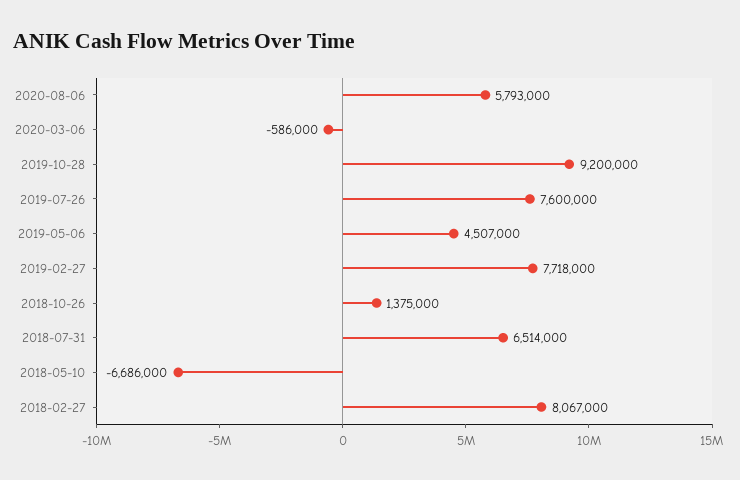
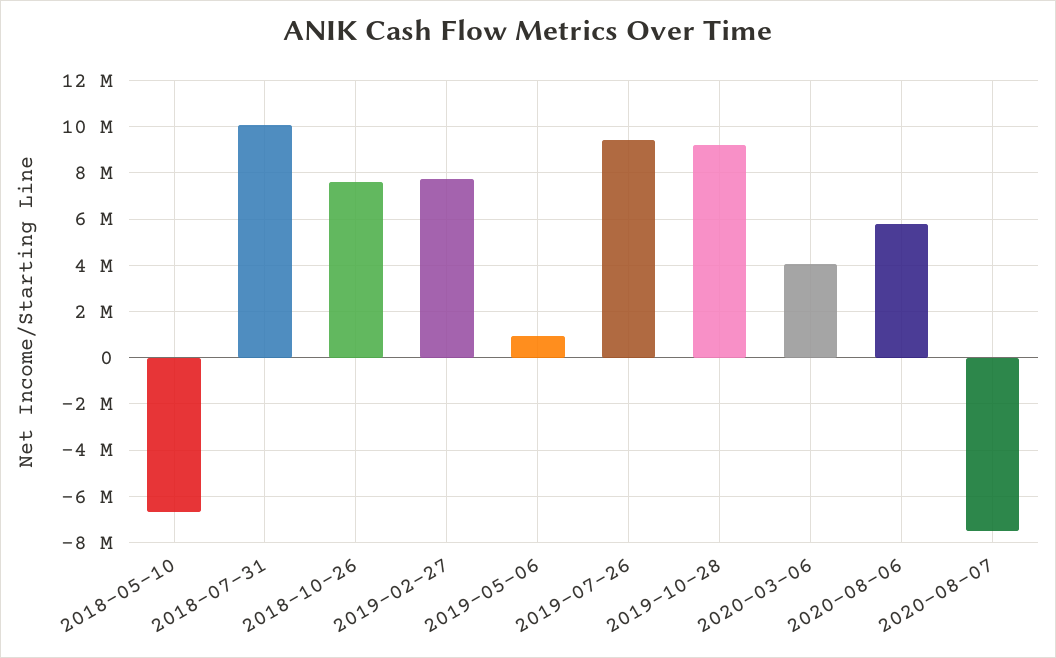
2020-03-06: -586000 -> 4000000
2019-07-26: 7600000 -> 9500000
2019-05-06: 4507000 -> 1000000
2018-10-26: 1375000 -> 7500000
2018-07-31: 6514000 -> 10000000
2018-02-27: 8067000 -> none
2020-08-07: none -> -7500000

